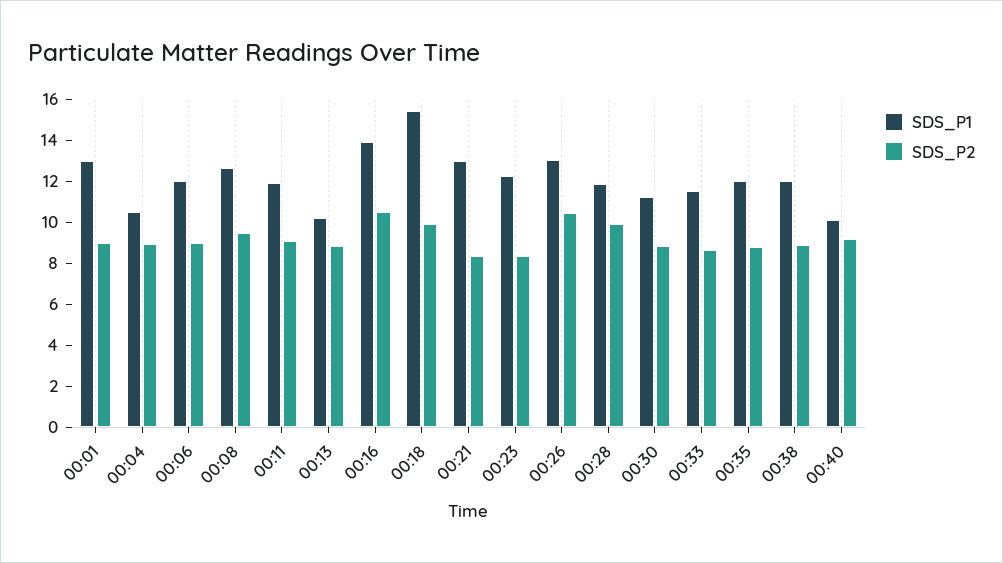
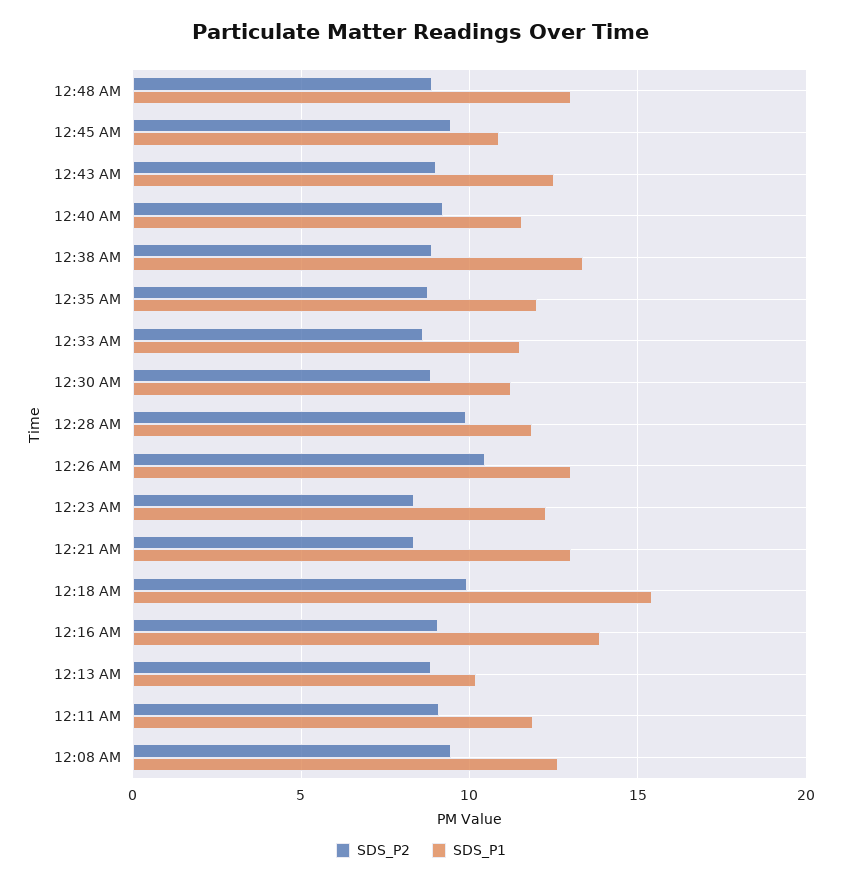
SDS_P1, 00:01: 13 -> none
SDS_P2, 00:01: 9 -> none
SDS_P1, 00:04: 10.5 -> none
SDS_P2, 00:04: 9 -> none
SDS_P1, 00:06: 12 -> none
SDS_P2, 00:06: 9 -> none
SDS_P2, 00:16: 10.5 -> 9
SDS_P1, 00:38: 12 -> 13.5
SDS_P1, 00:40: 10 -> 11.5
SDS_P2, 12:48 AM: none -> 9
SDS_P1, 12:48 AM: none -> 13
SDS_P2, 12:45 AM: none -> 9.5
SDS_P1, 12:45 AM: none -> 11
SDS_P2, 12:43 AM: none -> 9
SDS_P1, 12:43 AM: none -> 12.5

